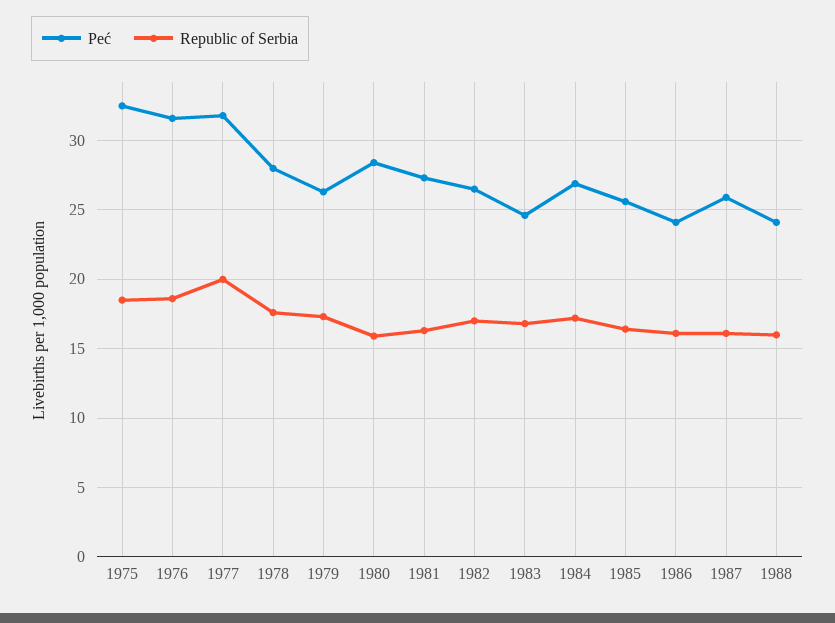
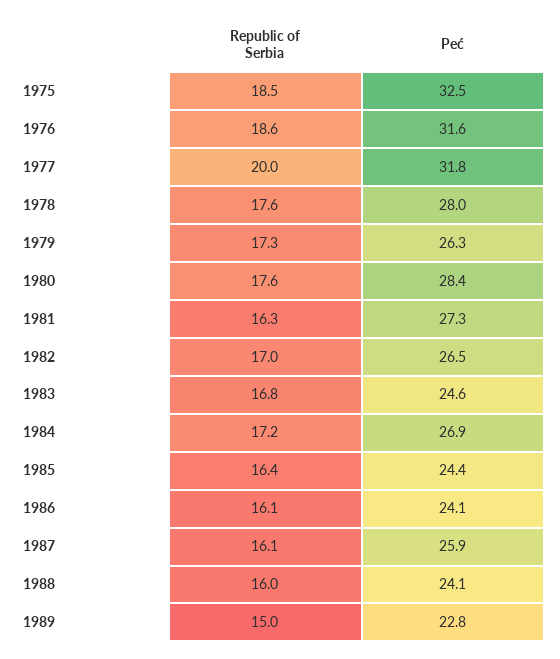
Republic of Serbia, 1980: 16 -> 17.6
Peć, 1985: 25.5 -> 24.4
Republic of Serbia, 1989: none -> 15
Peć, 1989: none -> 22.8

